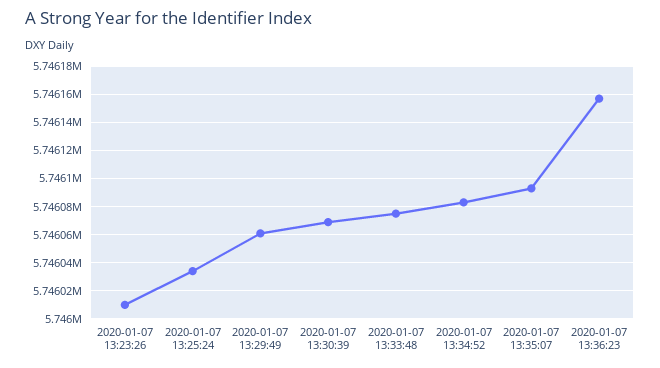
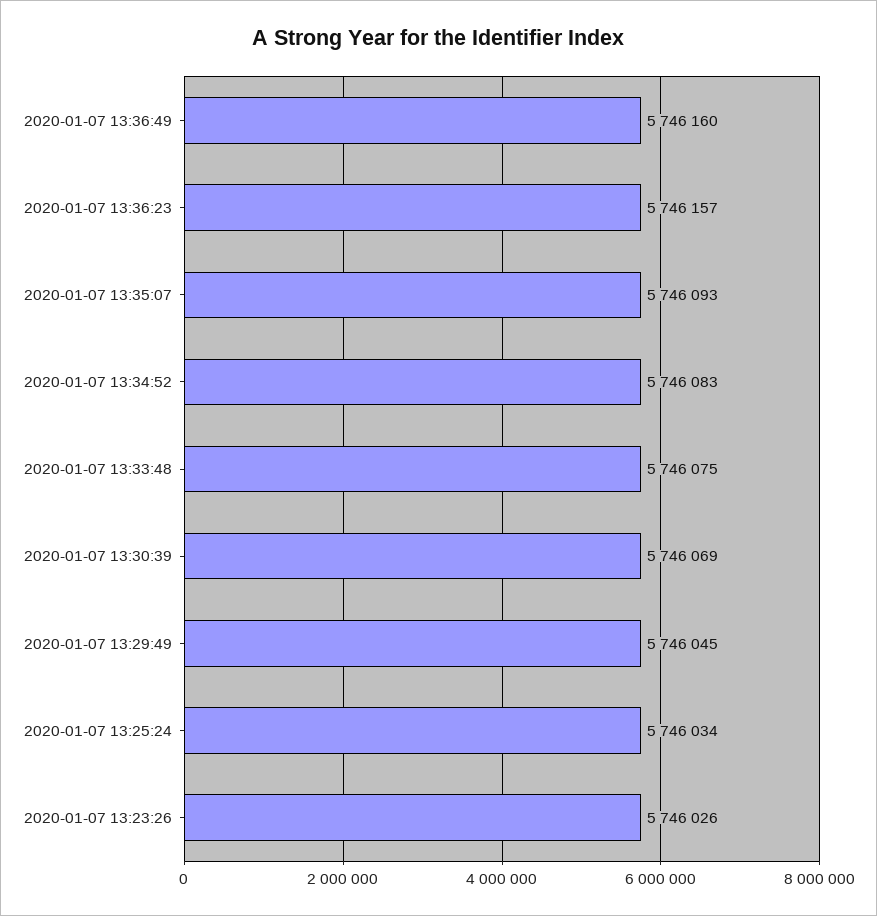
2020-01-07 13:23:26: 5746010 -> 5746026
2020-01-07 13:29:49: 5746060 -> 5746045
2020-01-07 13:36:49: none -> 5746160

